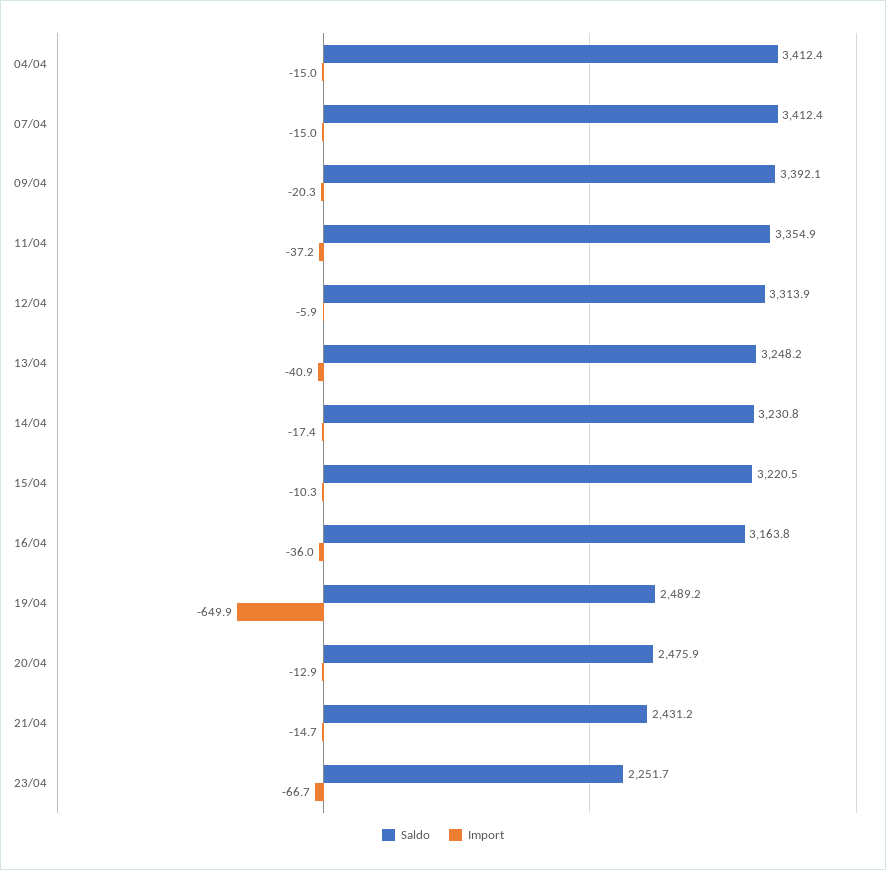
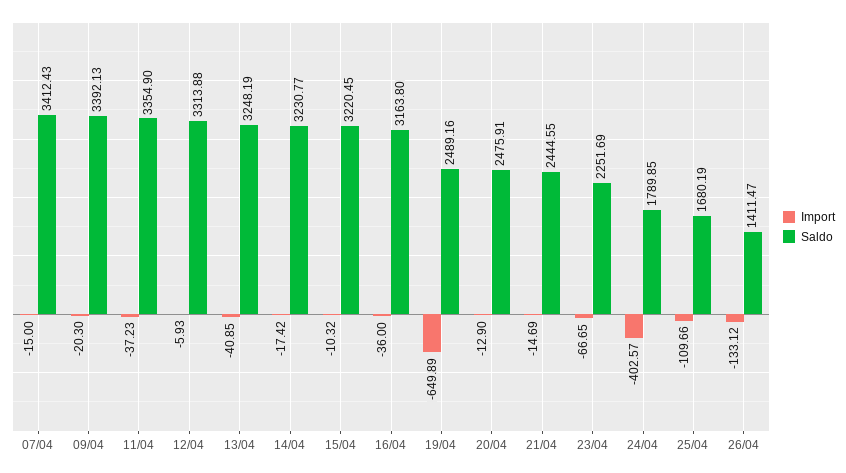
Saldo, 04/04: 3412.4 -> none
Import, 04/04: -15 -> none
Saldo, 21/04: 2431.2 -> 2444.55
Import, 24/04: none -> -402.57
Saldo, 24/04: none -> 1789.85
Import, 25/04: none -> -109.66
Saldo, 25/04: none -> 1680.19
Import, 26/04: none -> -133.12
Saldo, 26/04: none -> 1411.47

